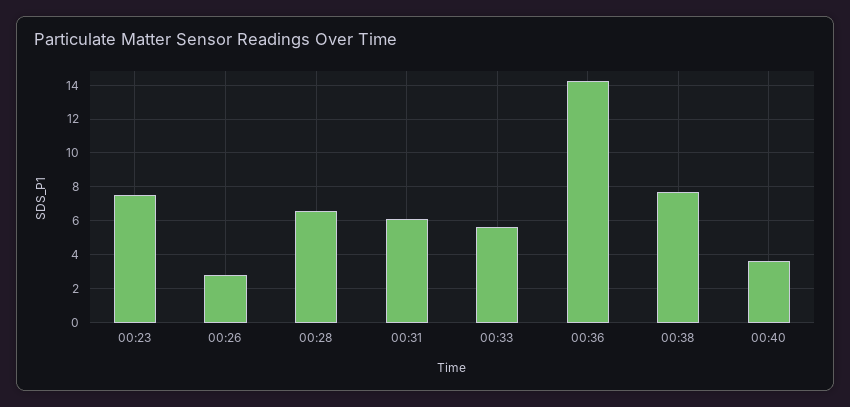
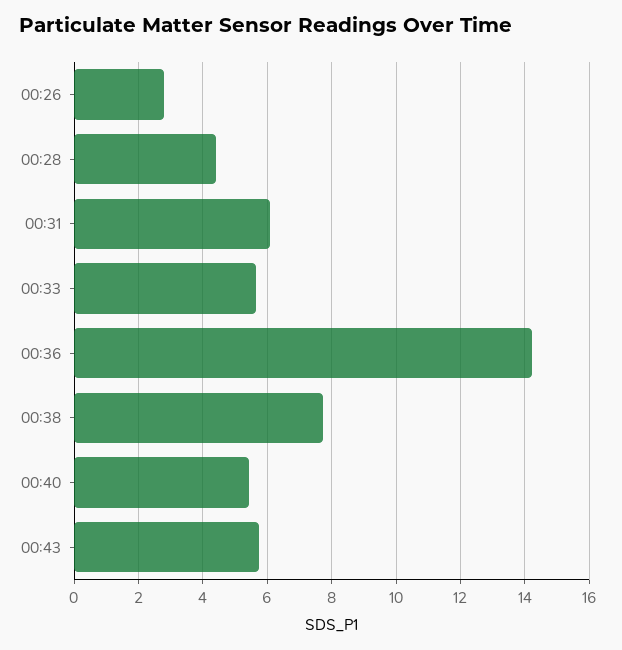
00:23: 7.5 -> none
00:28: 6.5 -> 4.4
00:40: 3.5 -> 5.4
00:43: none -> 5.8

